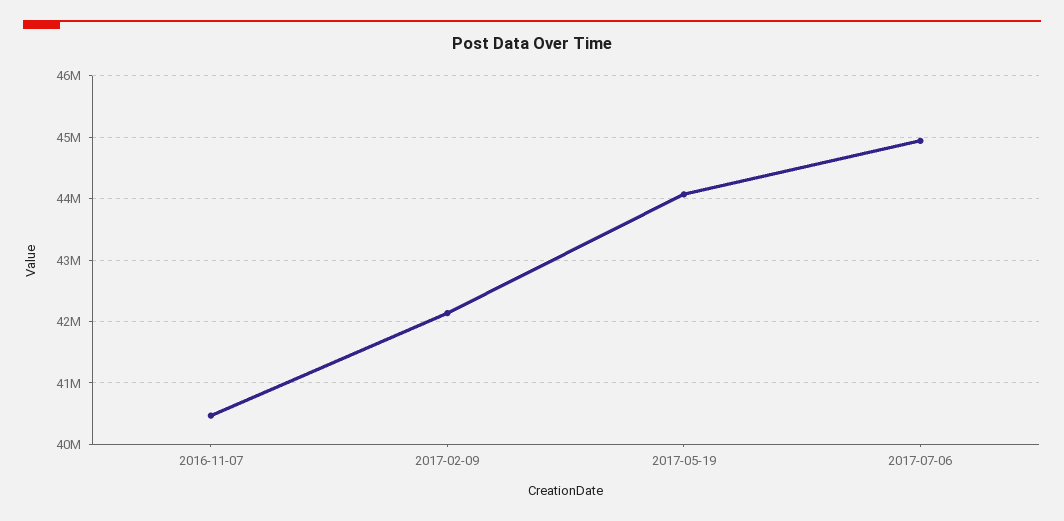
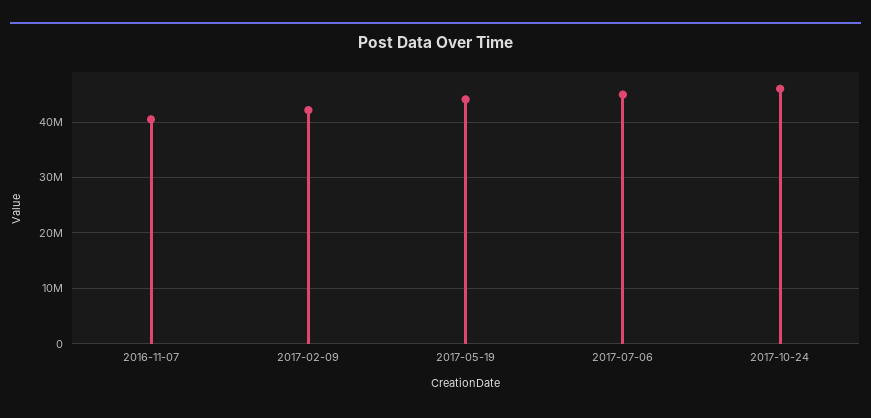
2017-10-24: none -> 46000000

